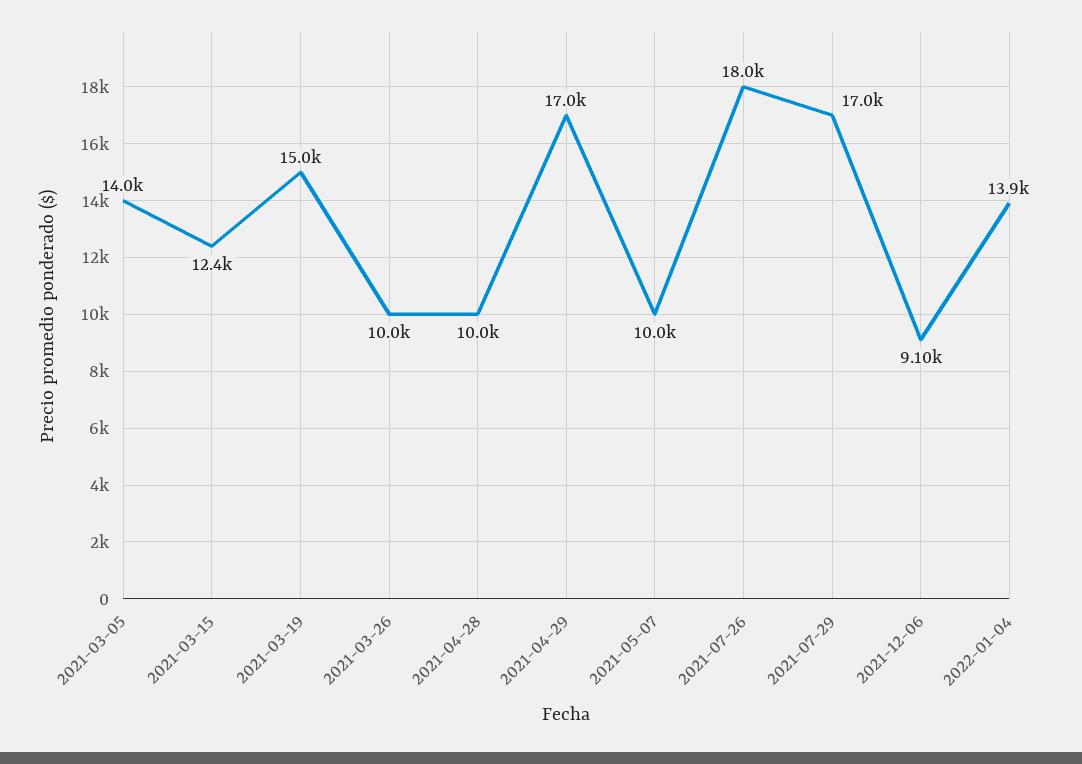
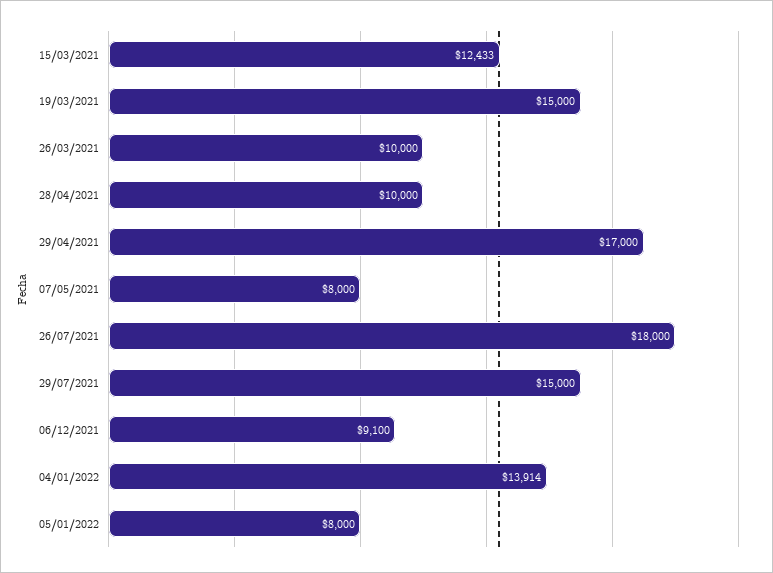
2021-03-05: 14000 -> none
2021-05-07: 10000 -> 8000
2021-07-29: 17000 -> 15000
05/01/2022: none -> 8000

